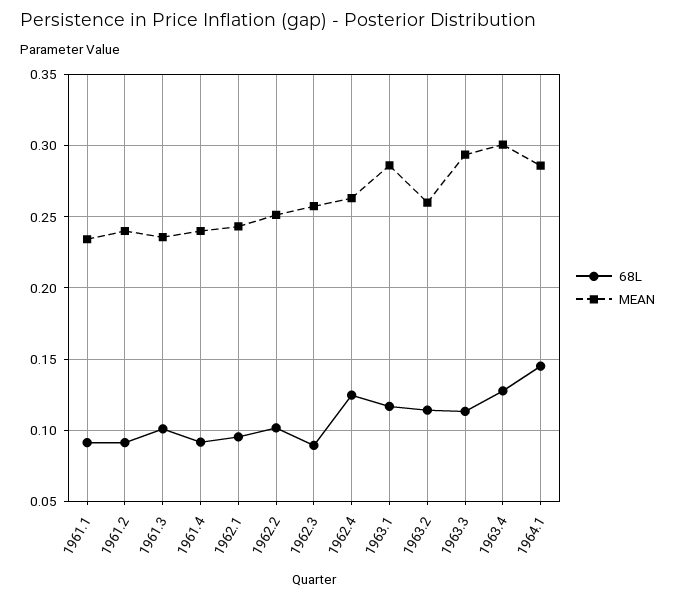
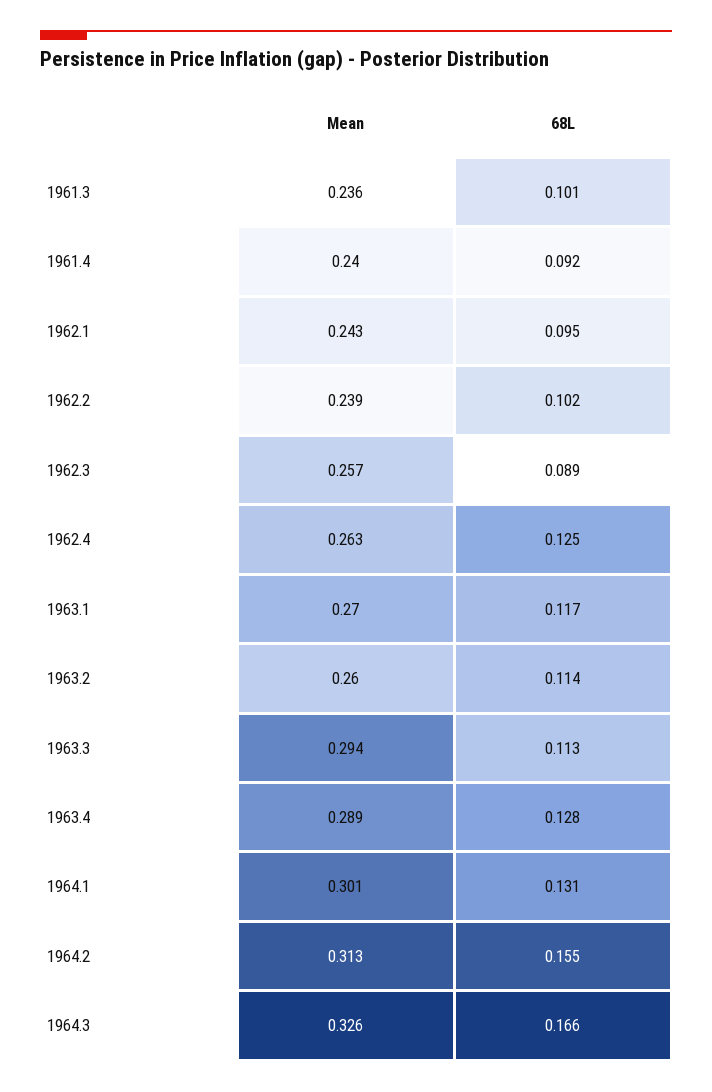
68L, 1961.1: 0.09 -> none
MEAN, 1961.1: 0.235 -> none
68L, 1961.2: 0.09 -> none
MEAN, 1961.2: 0.24 -> none
MEAN, 1962.2: 0.25 -> 0.239
MEAN, 1963.1: 0.285 -> 0.27
MEAN, 1963.4: 0.3 -> 0.289
68L, 1964.1: 0.145 -> 0.131
MEAN, 1964.1: 0.285 -> 0.301
MEAN, 1964.2: none -> 0.313
68L, 1964.2: none -> 0.155
MEAN, 1964.3: none -> 0.326
68L, 1964.3: none -> 0.166

